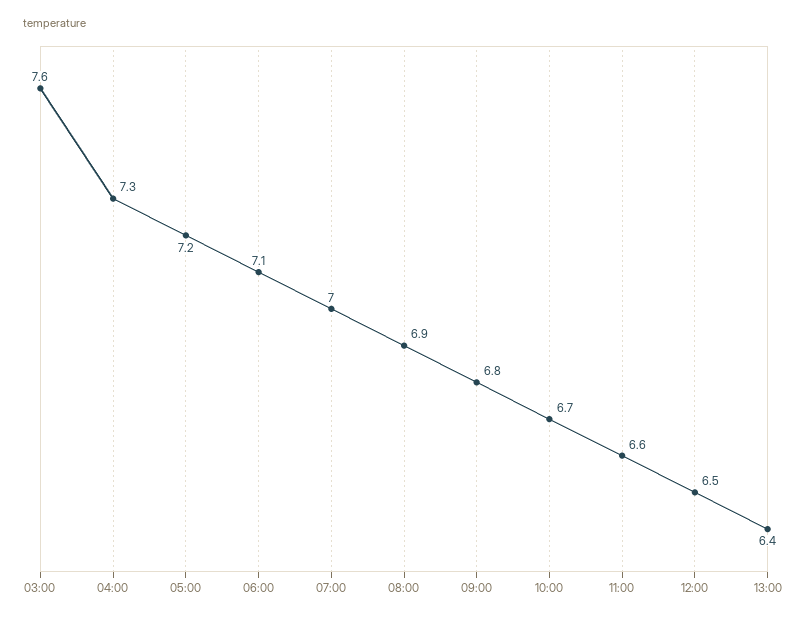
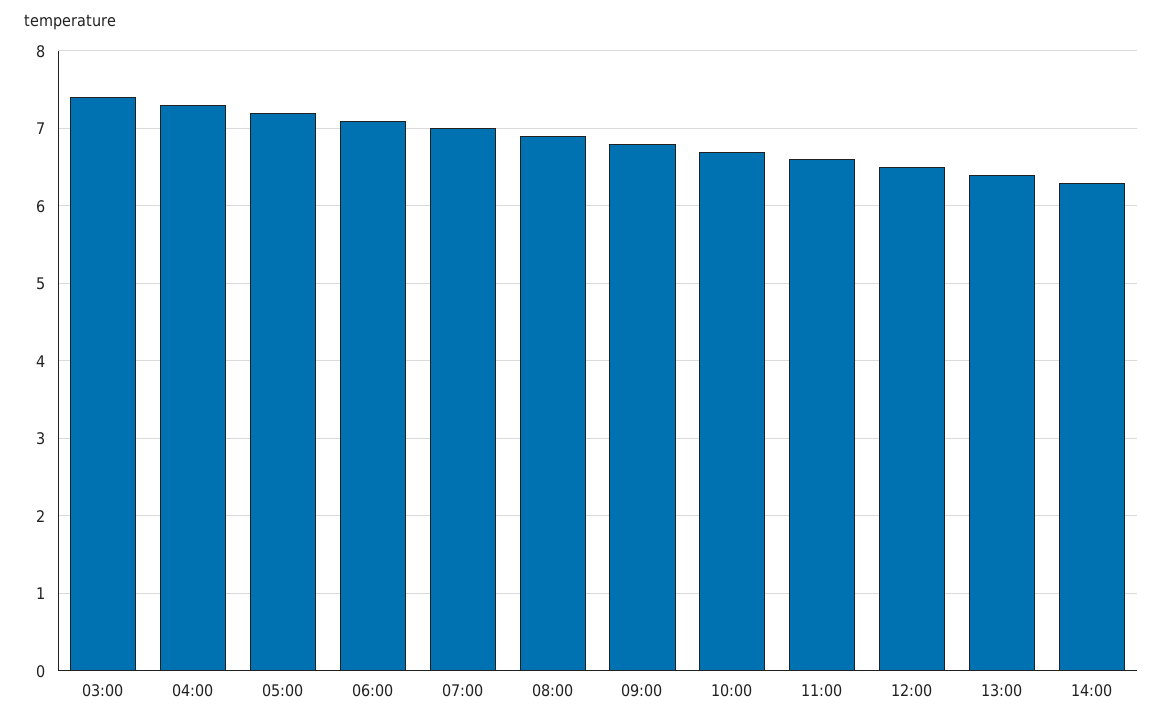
03:00: 7.6 -> 7.4
14:00: none -> 6.3

